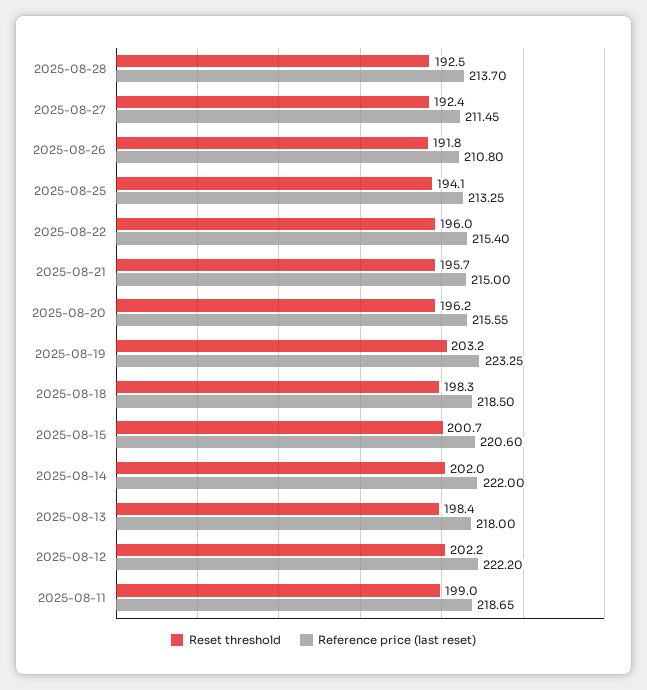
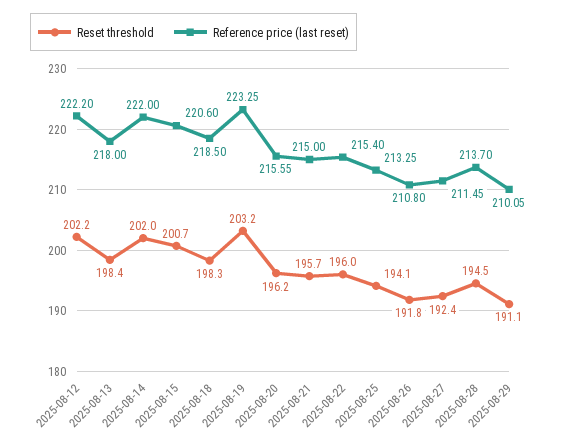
Reset threshold, 2025-08-28: 192.5 -> 194.5
Reset threshold, 2025-08-11: 199 -> none
Reference price (last reset), 2025-08-11: 218.65 -> none
Reset threshold, 2025-08-29: none -> 191.1
Reference price (last reset), 2025-08-29: none -> 210.05

